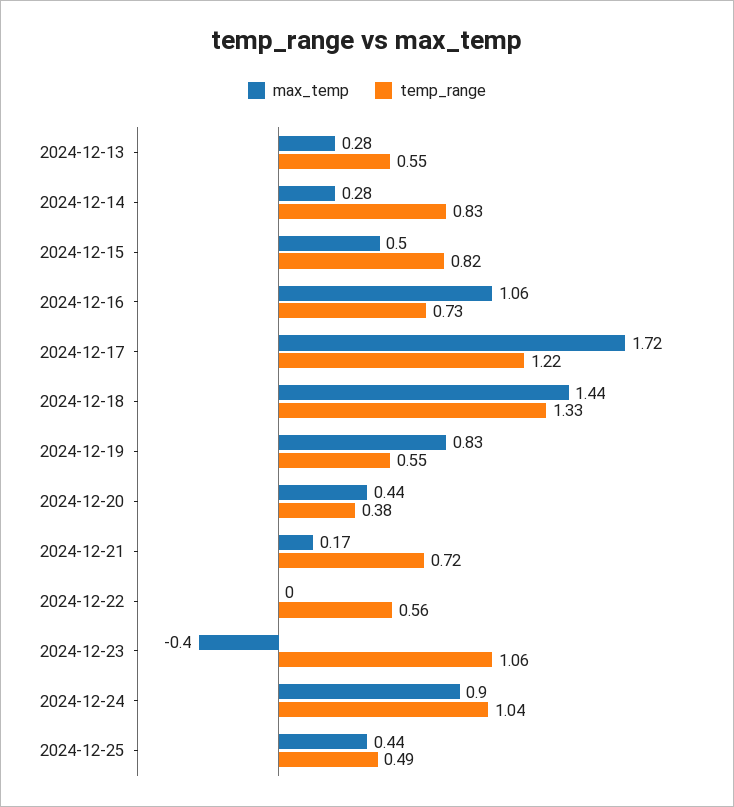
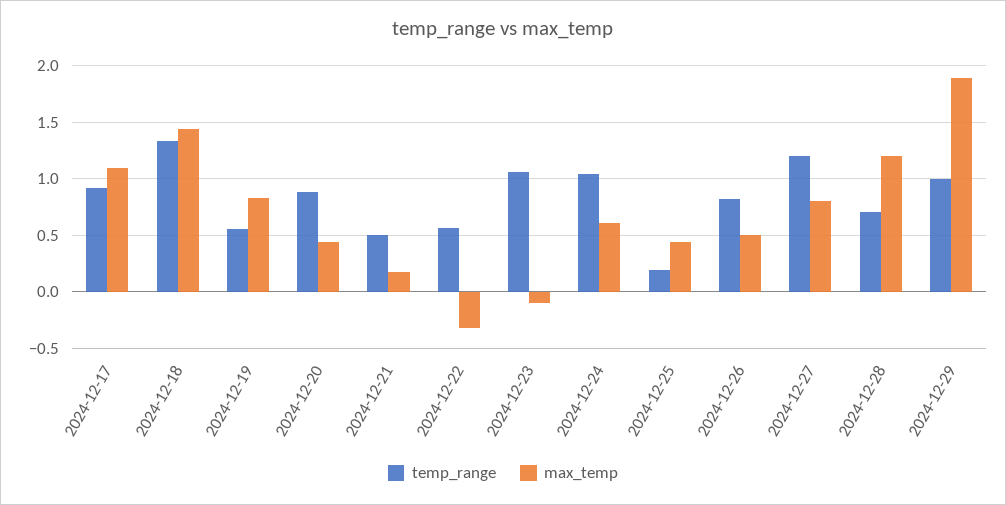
max_temp, 2024-12-13: 0.28 -> none
temp_range, 2024-12-13: 0.55 -> none
max_temp, 2024-12-14: 0.28 -> none
temp_range, 2024-12-14: 0.83 -> none
max_temp, 2024-12-15: 0.5 -> none
temp_range, 2024-12-15: 0.82 -> none
max_temp, 2024-12-16: 1.06 -> none
temp_range, 2024-12-16: 0.73 -> none
max_temp, 2024-12-17: 1.72 -> 1.1
temp_range, 2024-12-17: 1.22 -> 0.9
temp_range, 2024-12-20: 0.38 -> 0.9
temp_range, 2024-12-21: 0.72 -> 0.5
max_temp, 2024-12-22: 0 -> -0.3
max_temp, 2024-12-23: -0.4 -> -0.1
max_temp, 2024-12-24: 0.9 -> 0.6
temp_range, 2024-12-25: 0.49 -> 0.2
temp_range, 2024-12-26: none -> 0.8
max_temp, 2024-12-26: none -> 0.5
temp_range, 2024-12-27: none -> 1.2
max_temp, 2024-12-27: none -> 0.8
temp_range, 2024-12-28: none -> 0.7
max_temp, 2024-12-28: none -> 1.2
temp_range, 2024-12-29: none -> 1
max_temp, 2024-12-29: none -> 1.9

